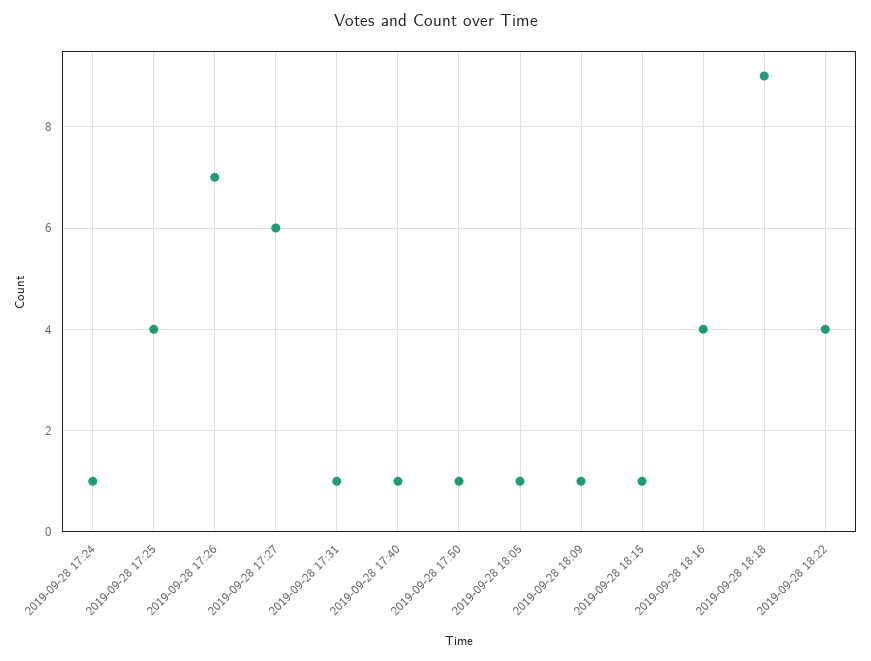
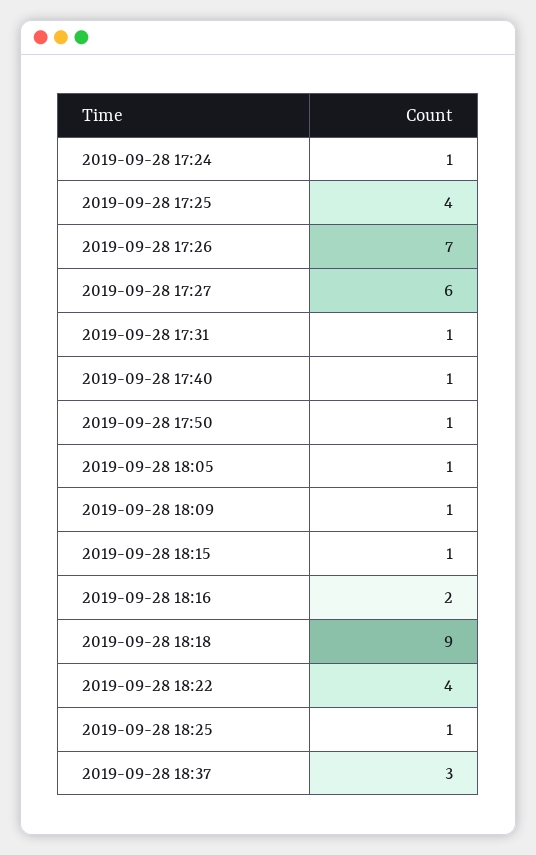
2019-09-28 18:16: 4 -> 2
2019-09-28 18:25: none -> 1
2019-09-28 18:37: none -> 3

